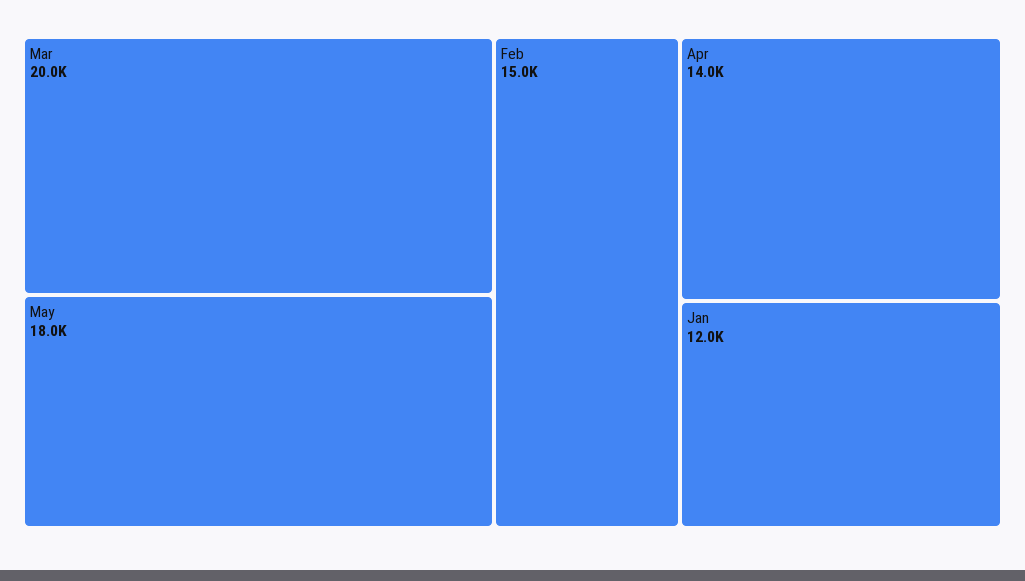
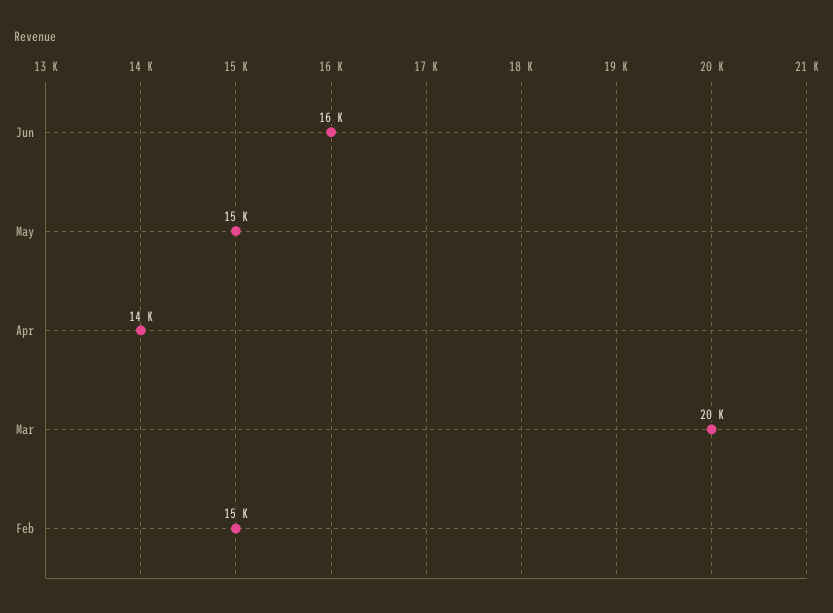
May: 18000 -> 15000
Jan: 12000 -> none
Jun: none -> 16000

